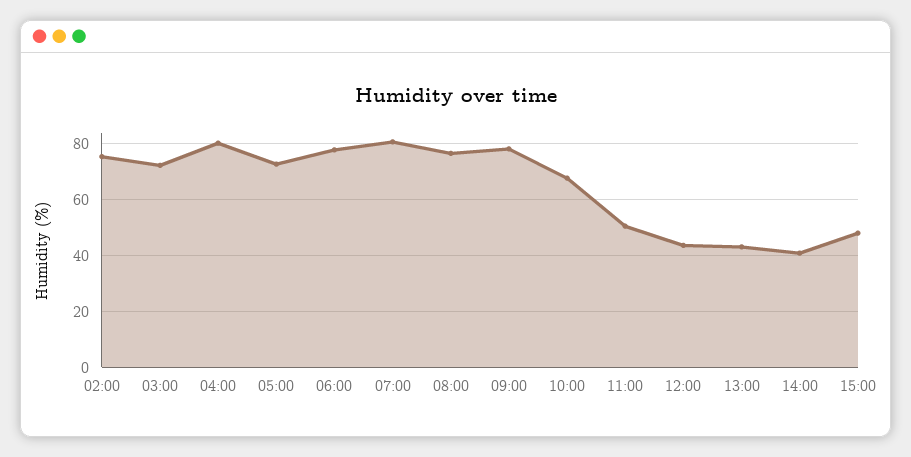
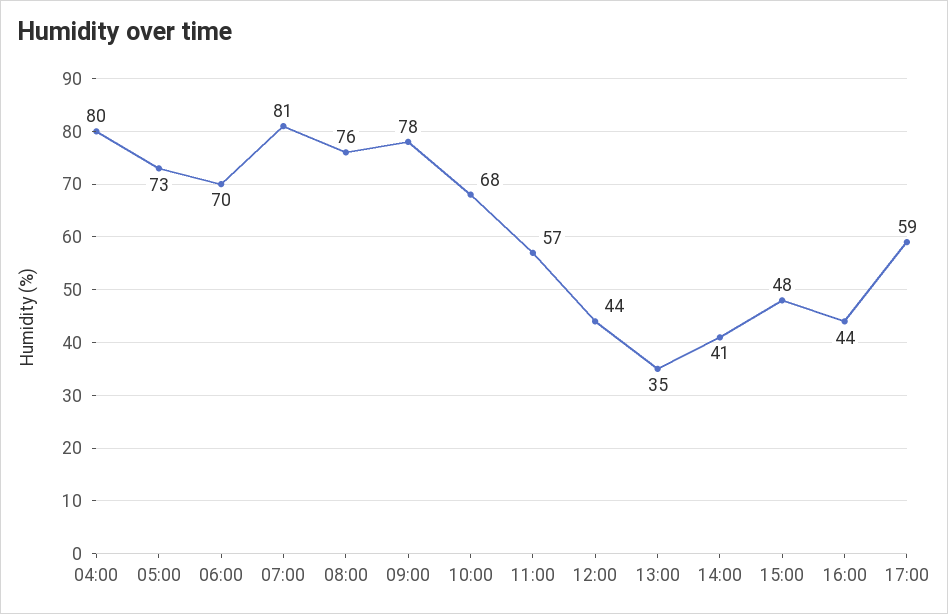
02:00: 75 -> none
03:00: 72.5 -> none
06:00: 77.5 -> 70
11:00: 50 -> 57
13:00: 42.5 -> 35
16:00: none -> 44
17:00: none -> 59

